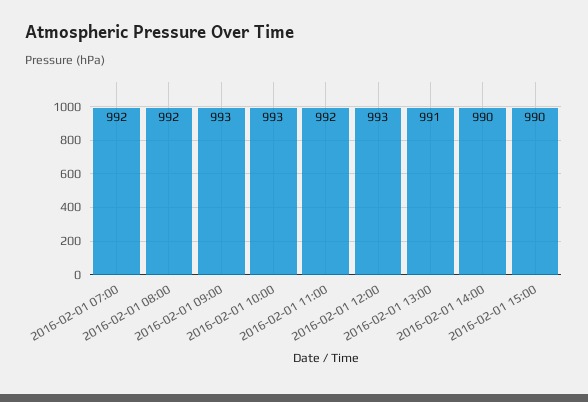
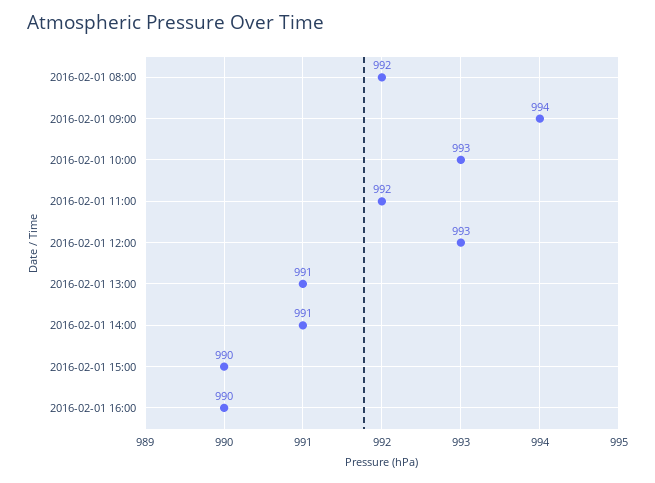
2016-02-01 07:00: 992 -> none
2016-02-01 09:00: 993 -> 994
2016-02-01 14:00: 990 -> 991
2016-02-01 16:00: none -> 990

